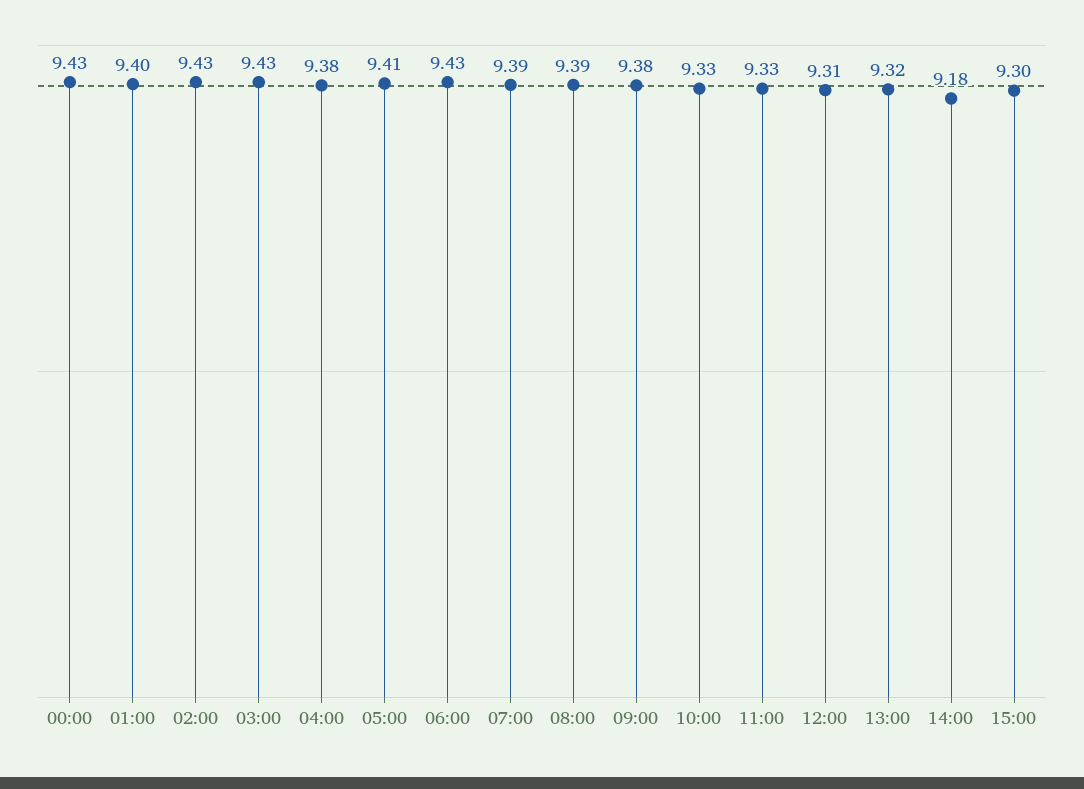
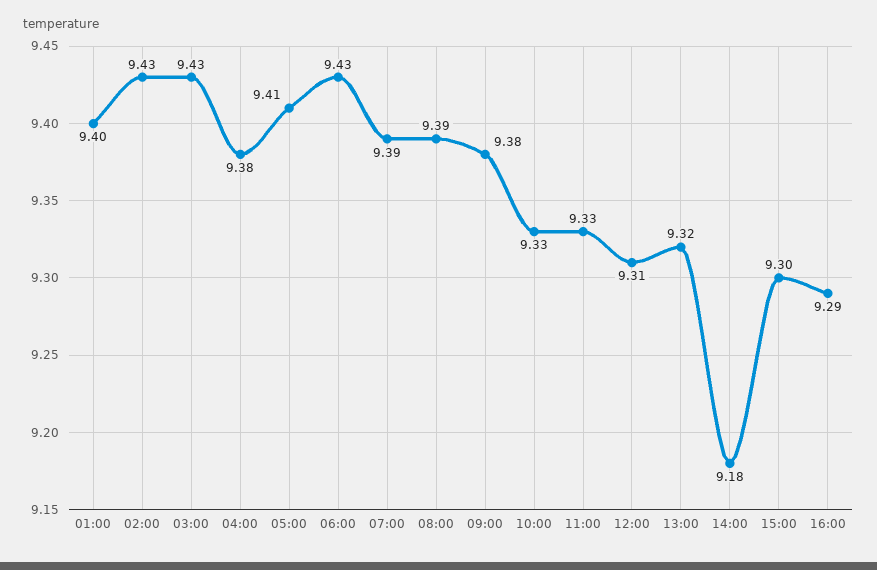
00:00: 9.43 -> none
16:00: none -> 9.29

